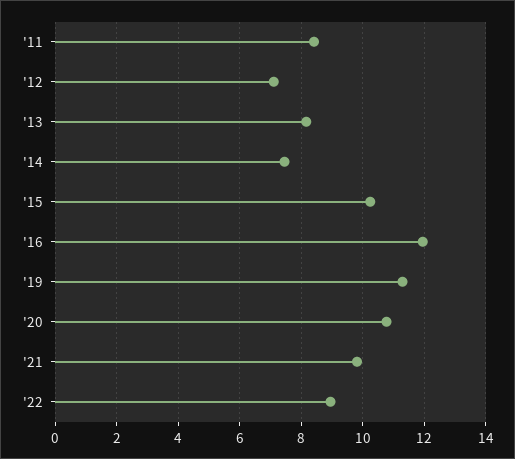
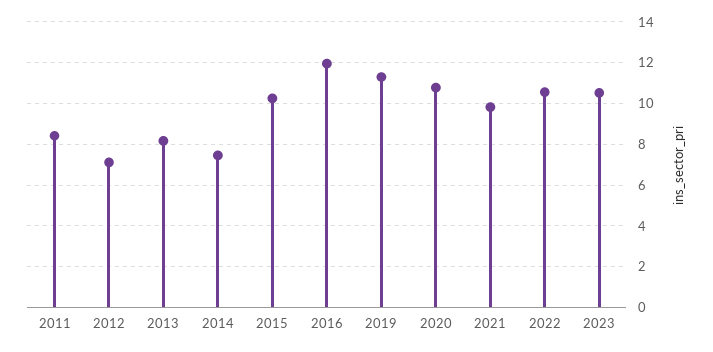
'22: 9 -> 10.5
2023: none -> 10.5

